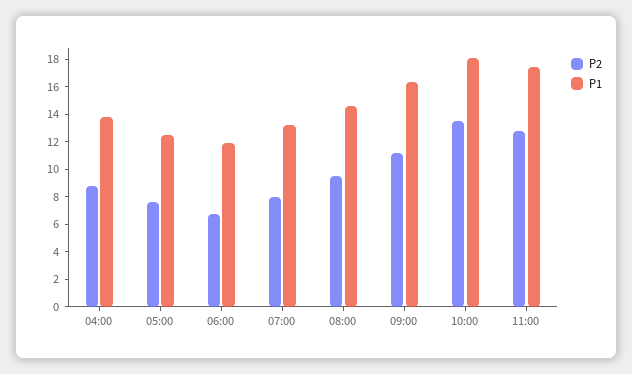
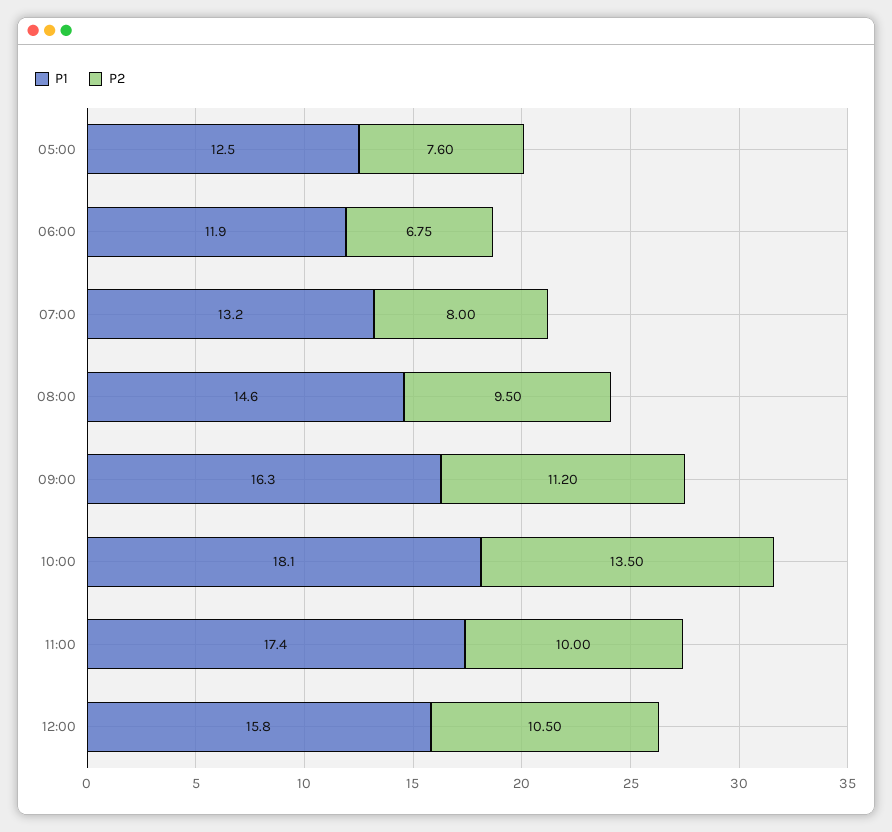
P2, 04:00: 9 -> none
P1, 04:00: 14 -> none
P2, 11:00: 13 -> 10
P1, 12:00: none -> 15.8
P2, 12:00: none -> 10.5

